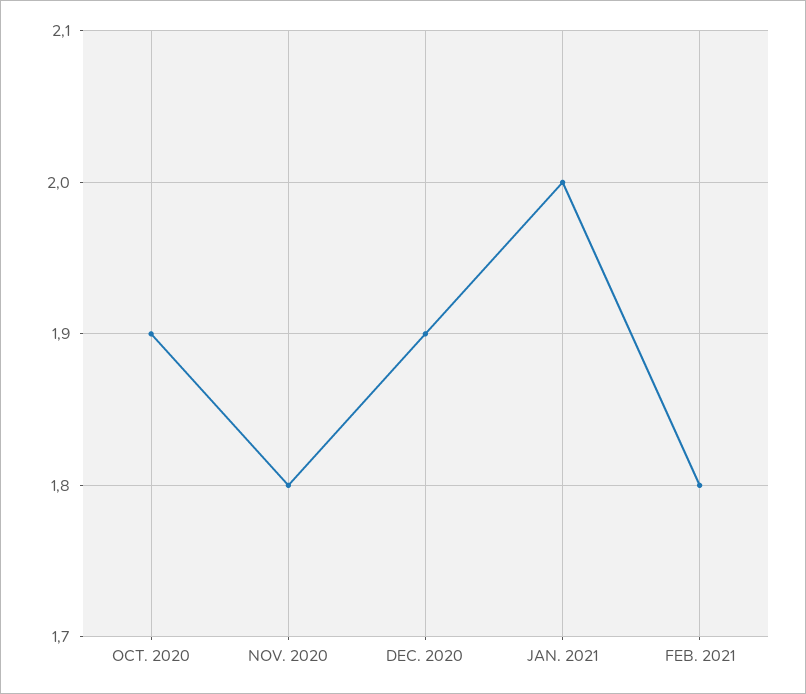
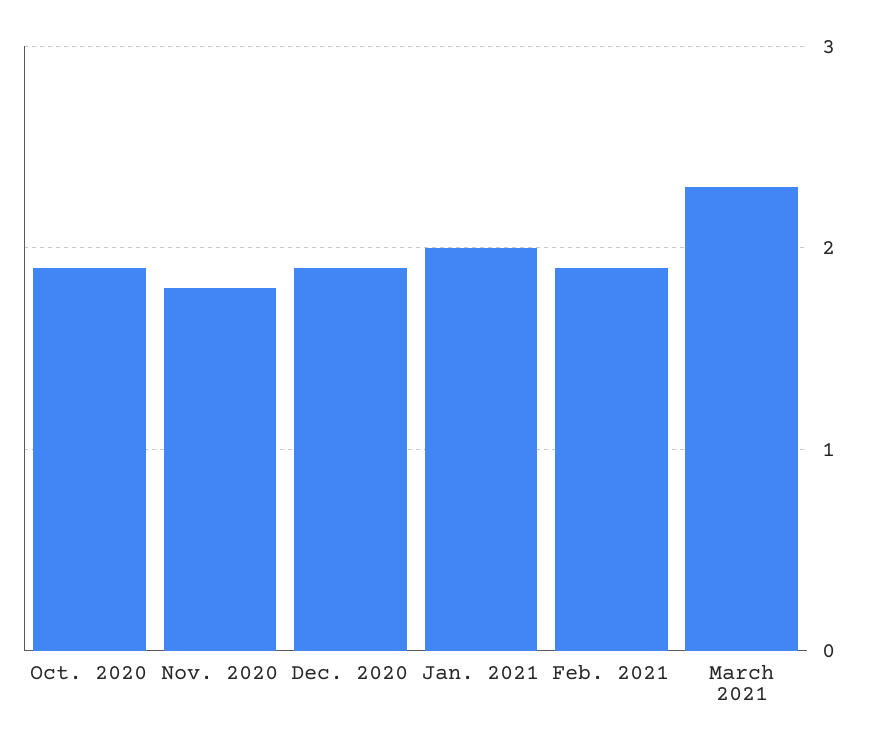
FEB. 2021: 1.8 -> 1.9
March 2021: none -> 2.3

